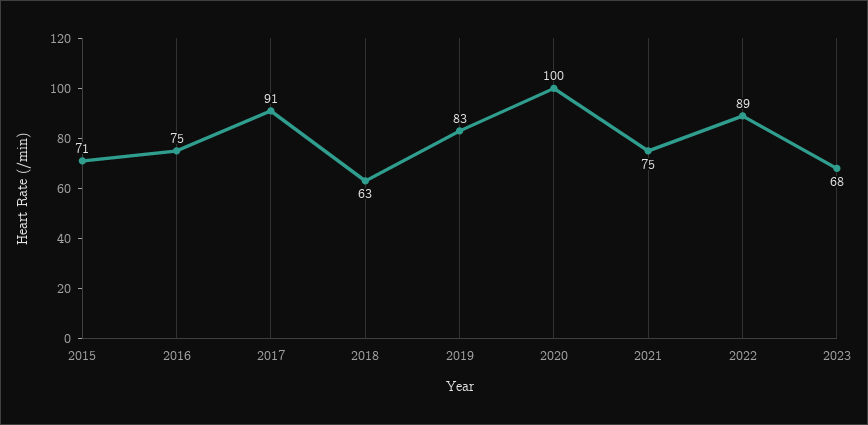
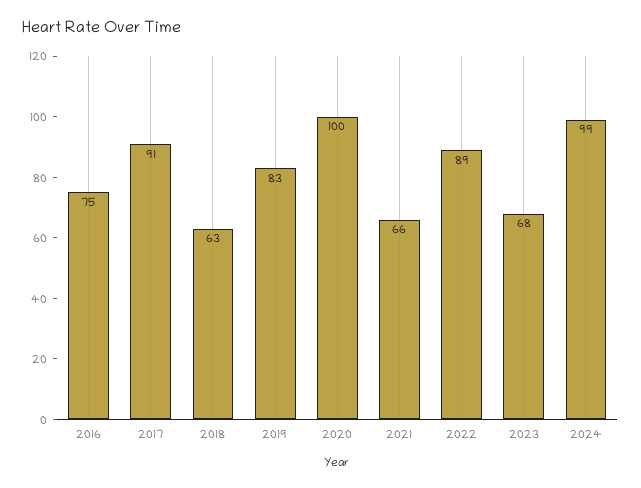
2015: 71 -> none
2021: 75 -> 66
2024: none -> 99

